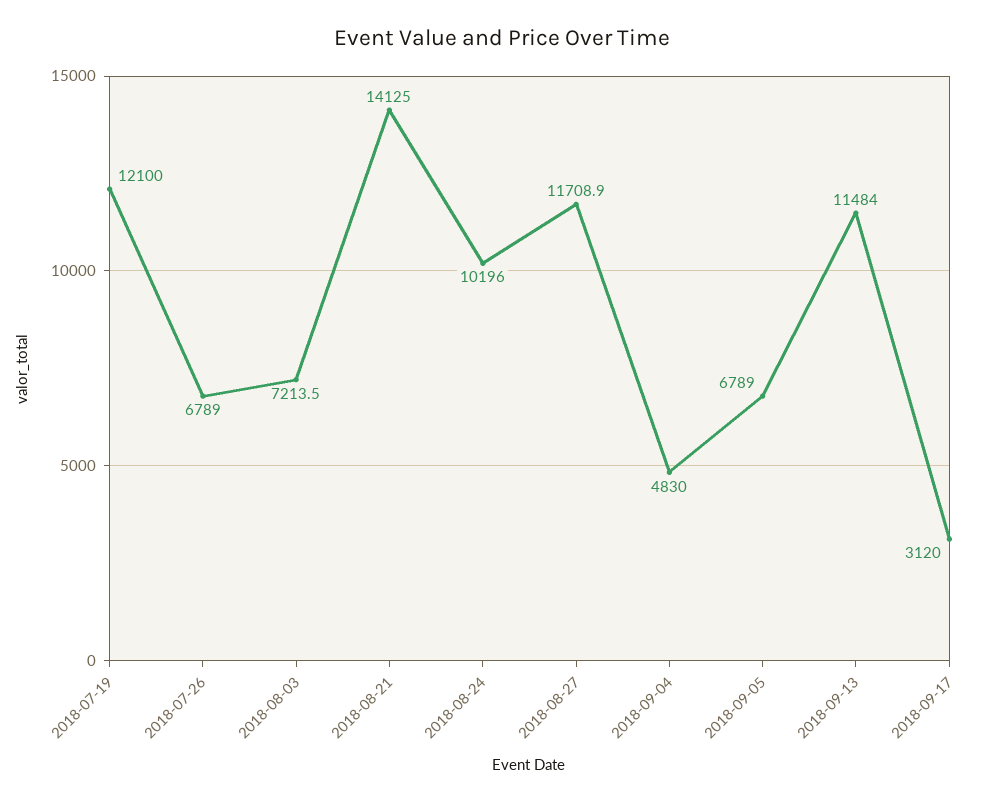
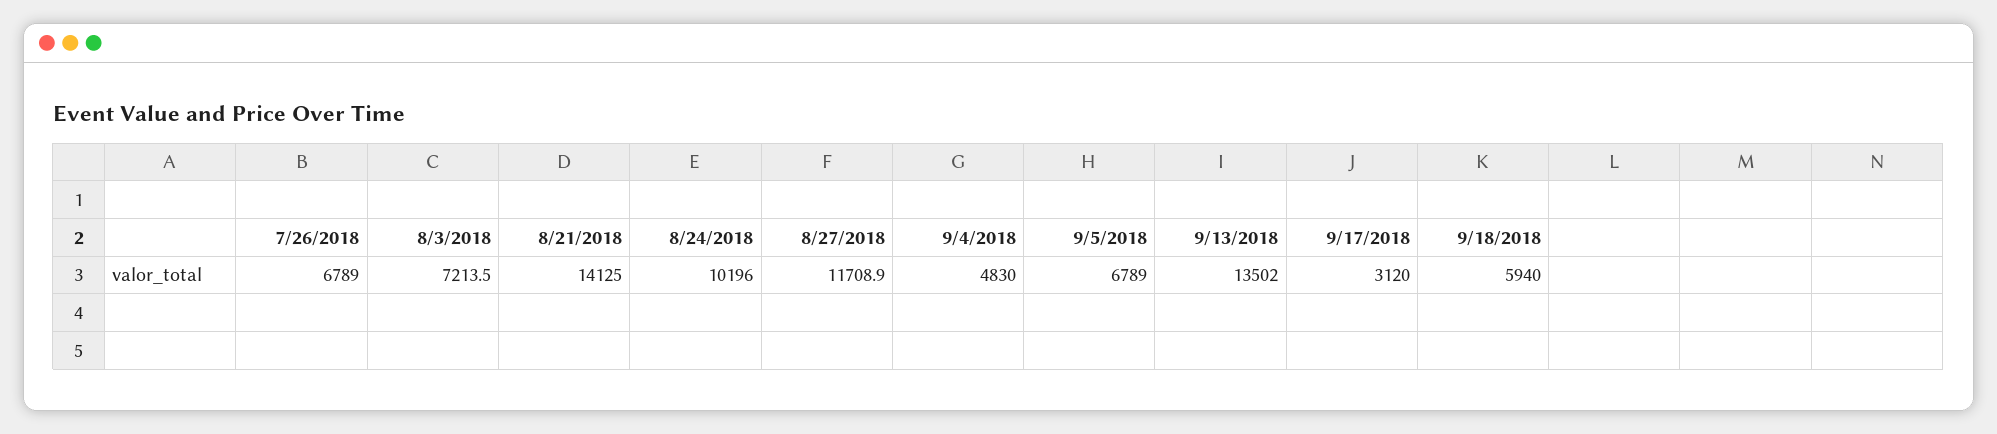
2018-07-19: 12100 -> none
2018-09-13: 11484 -> 13502
9/18/2018: none -> 5940

